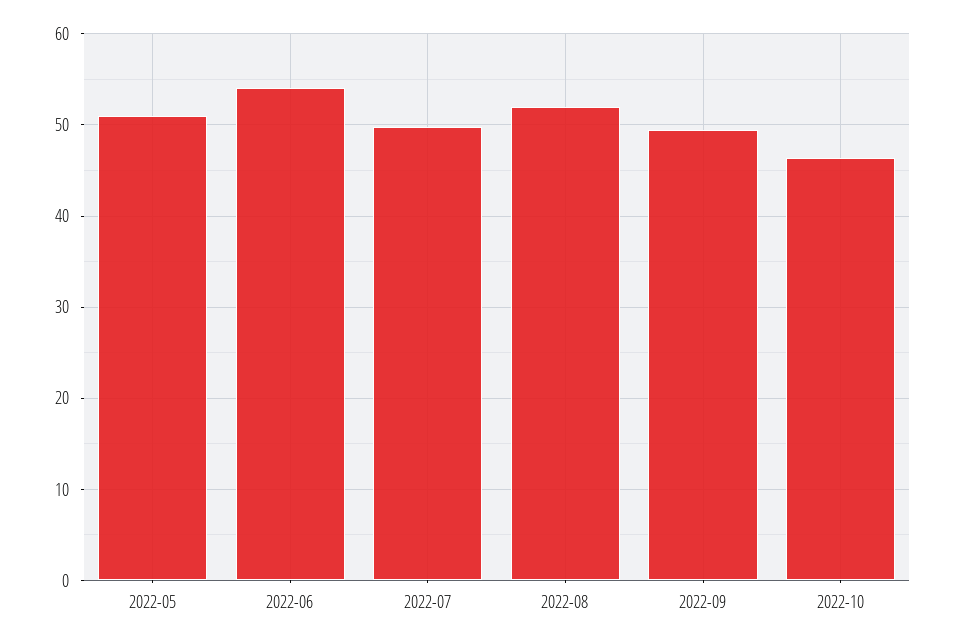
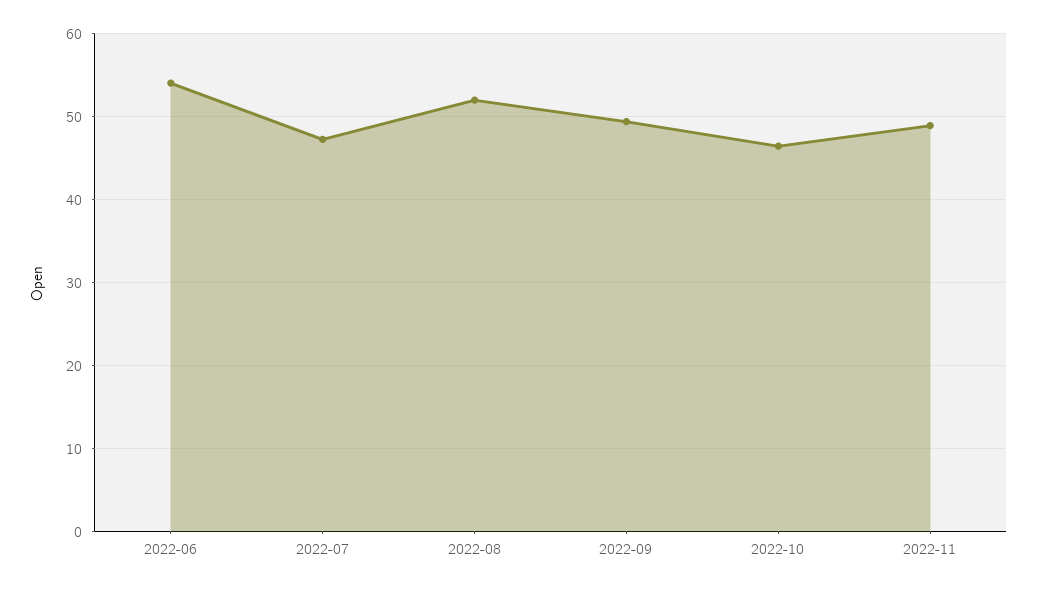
2022-05: 51 -> none
2022-07: 50 -> 47
2022-11: none -> 49

